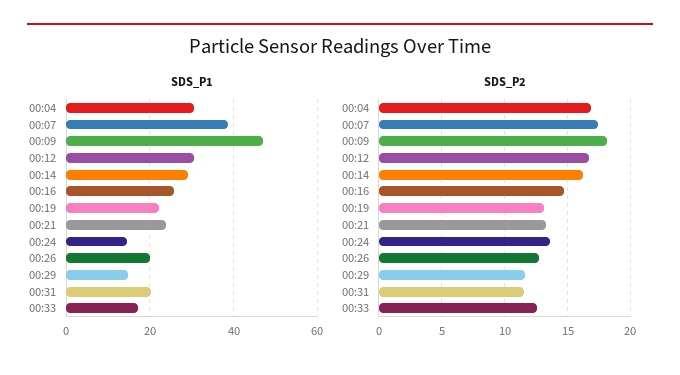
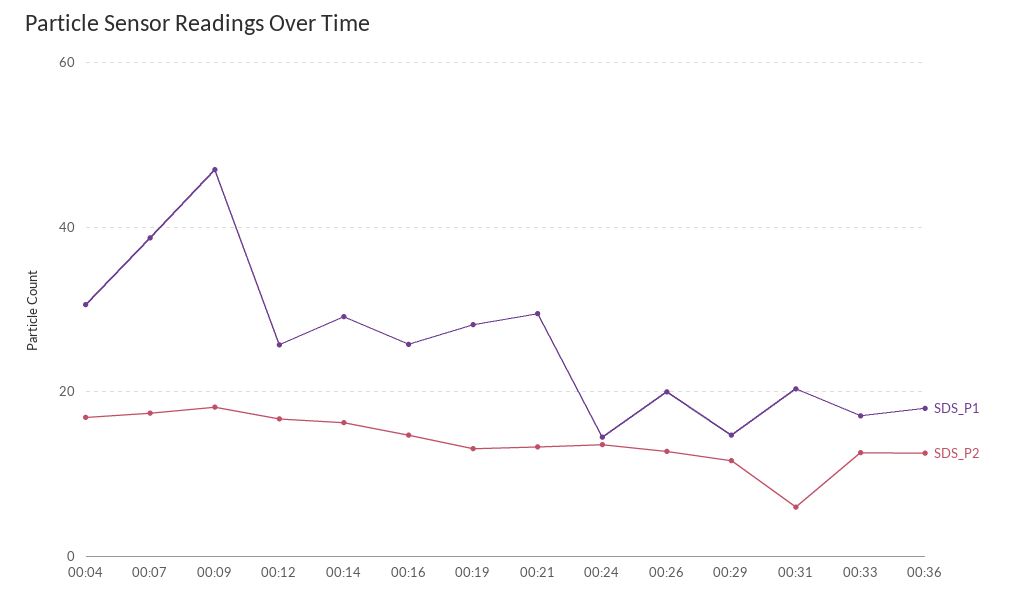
SDS_P1, 00:12: 30 -> 26
SDS_P1, 00:19: 22 -> 28
SDS_P1, 00:21: 24 -> 30
SDS_P2, 00:31: 11.5 -> 6
SDS_P1, 00:36: none -> 18
SDS_P2, 00:36: none -> 12

